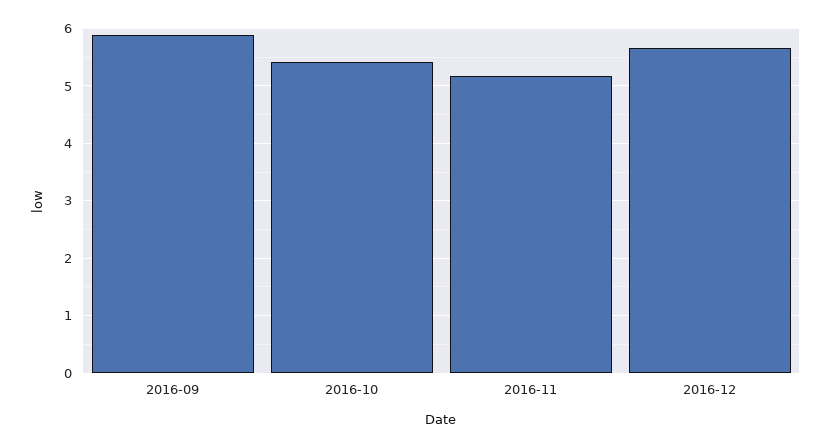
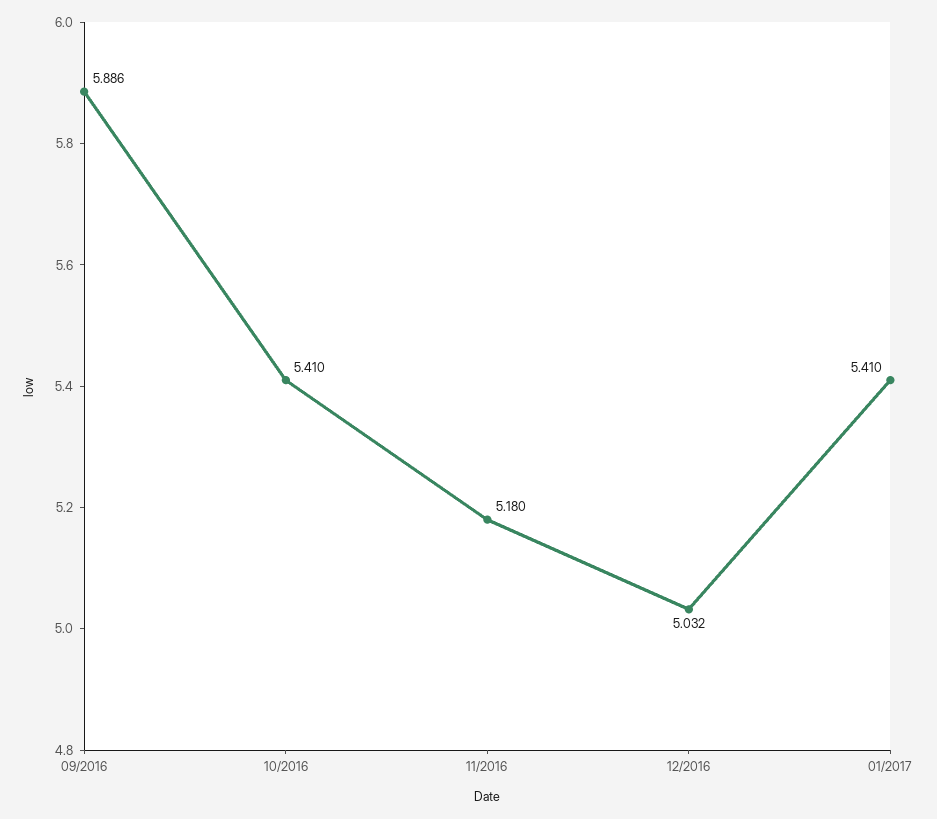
2016-12: 5.6 -> 5.032
01/2017: none -> 5.41

